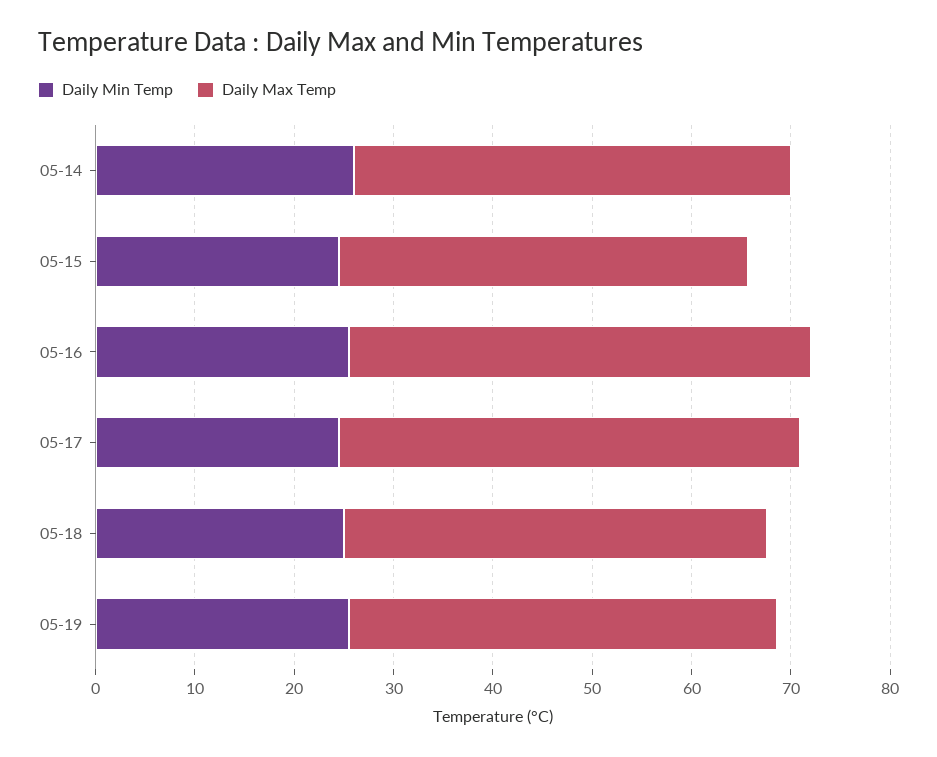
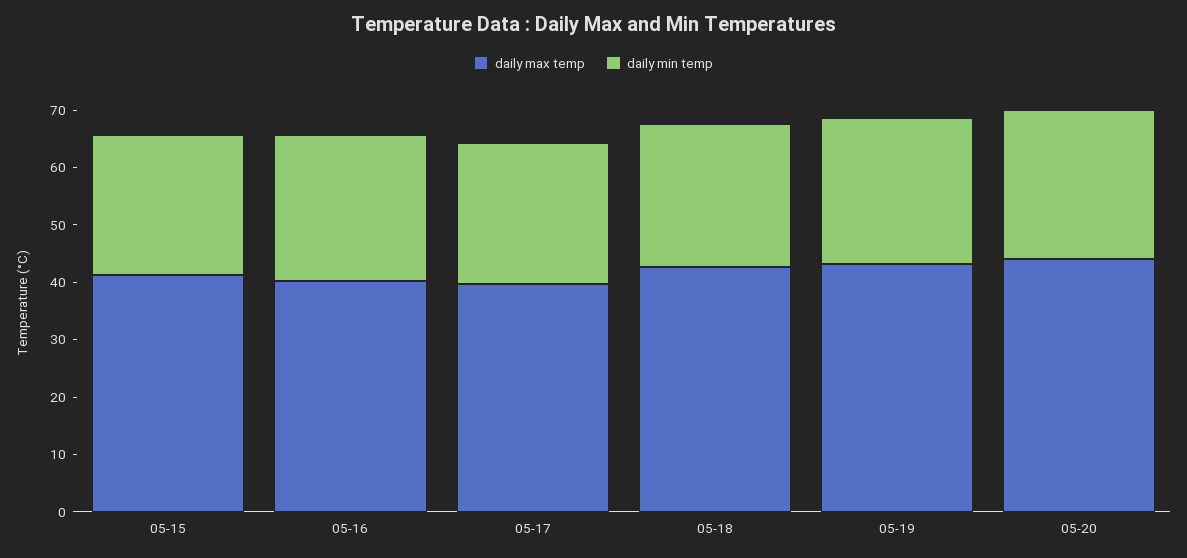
Daily Min Temp, 05-14: 26 -> none
Daily Max Temp, 05-14: 44 -> none
Daily Max Temp, 05-16: 46 -> 40
Daily Max Temp, 05-17: 46 -> 40
Daily Max Temp, 05-20: none -> 44
Daily Min Temp, 05-20: none -> 26

